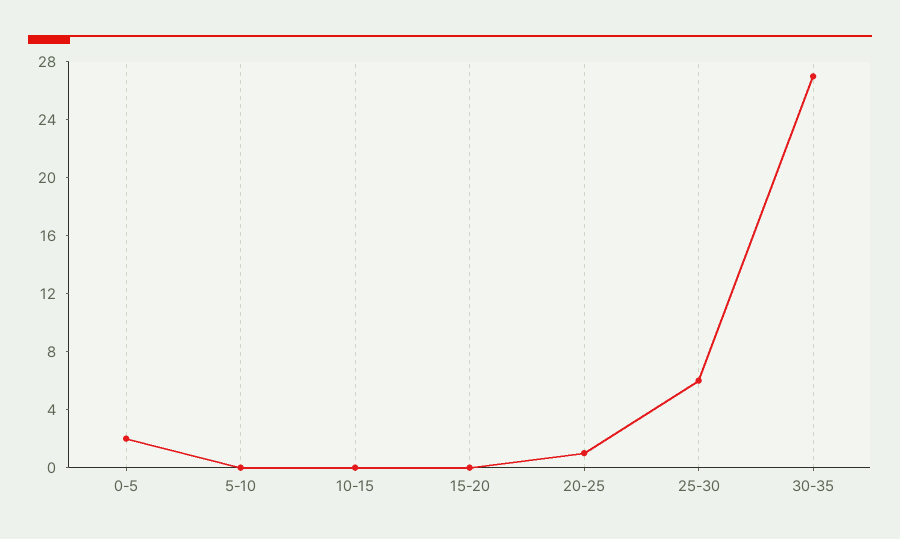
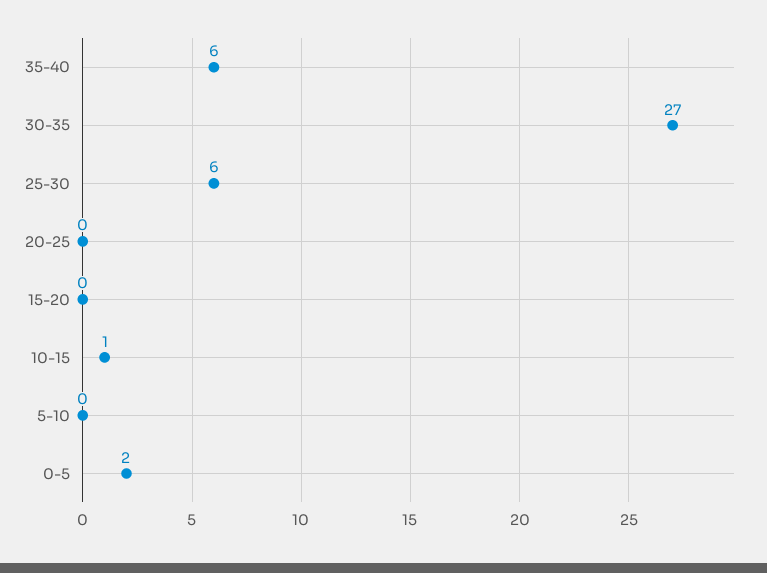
10-15: 0 -> 1
20-25: 1 -> 0
35-40: none -> 6

